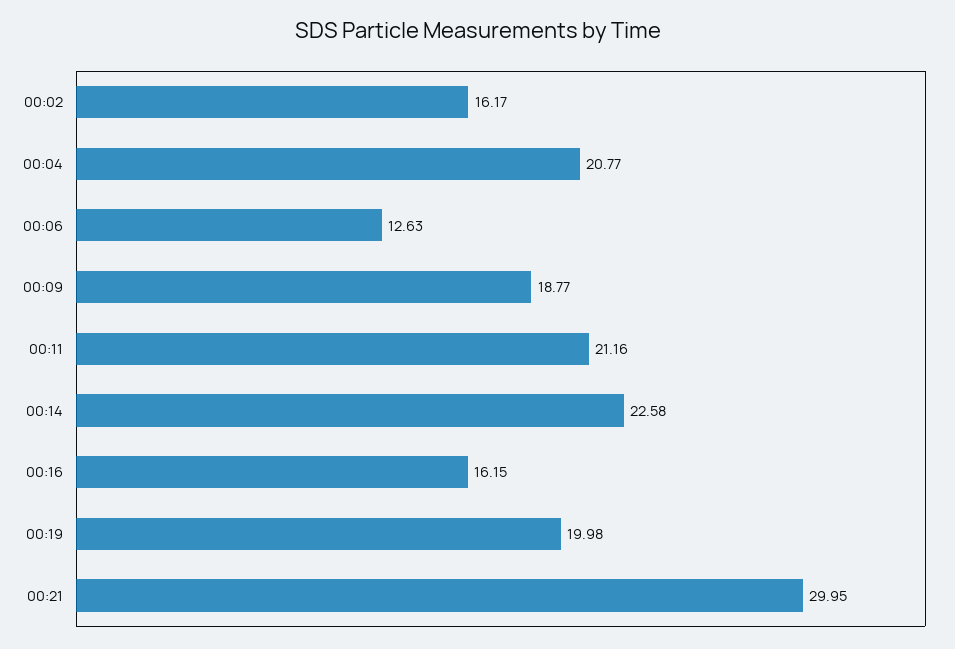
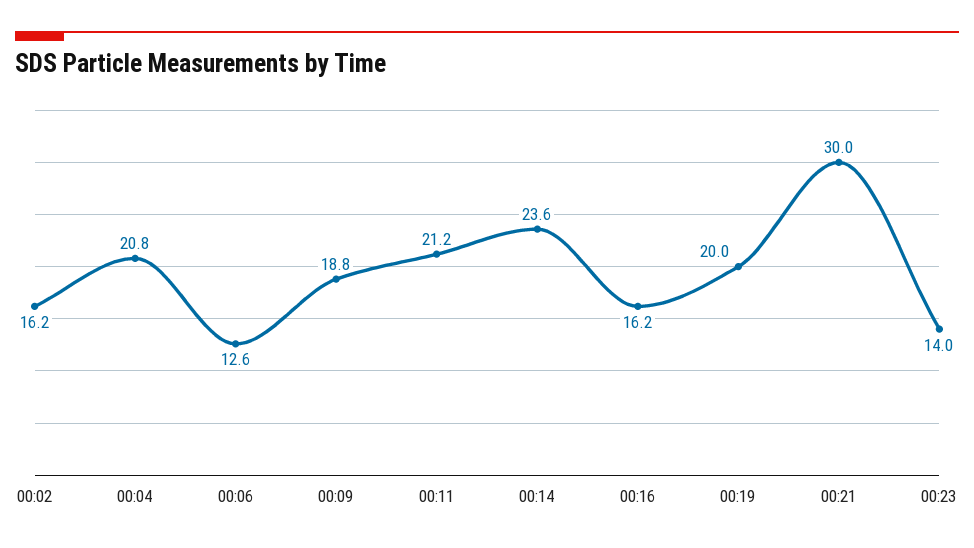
00:14: 22.58 -> 23.6
00:23: none -> 14

